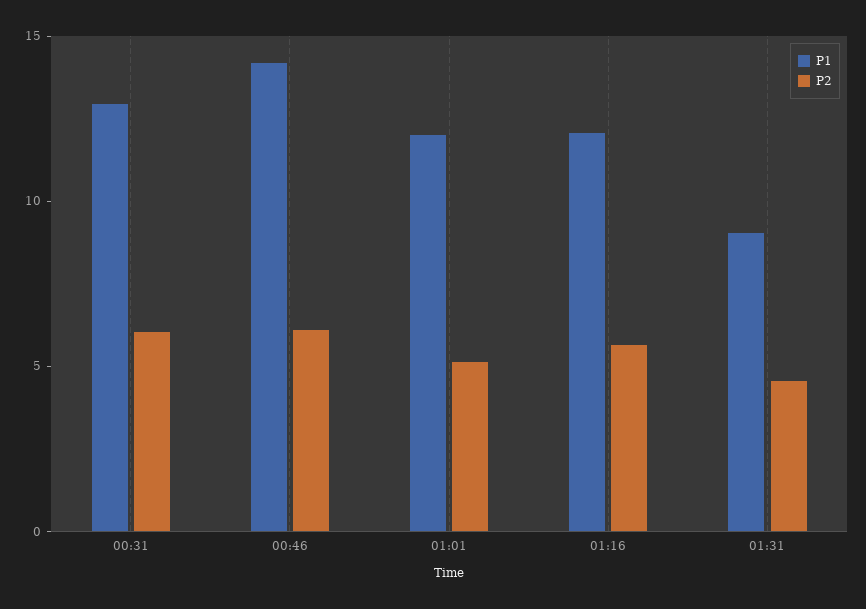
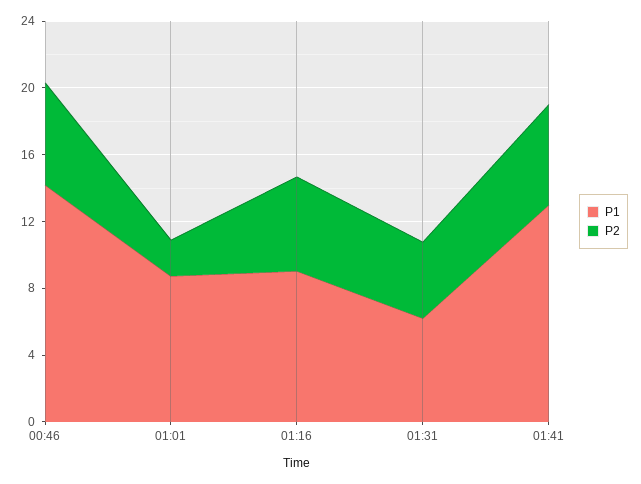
P1, 00:31: 13 -> none
P2, 00:31: 6 -> none
P1, 01:01: 12 -> 9
P2, 01:01: 5 -> 2
P1, 01:16: 12 -> 9
P1, 01:31: 9 -> 6
P1, 01:41: none -> 13
P2, 01:41: none -> 6

